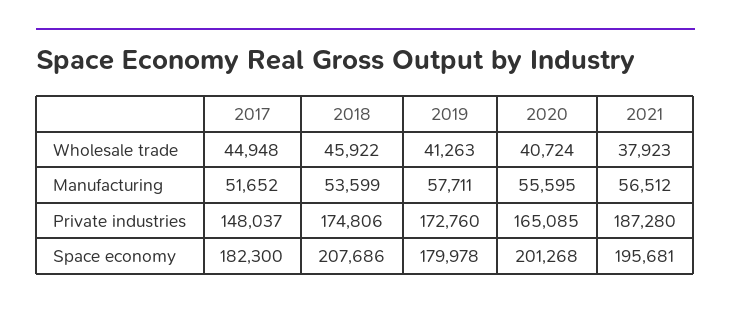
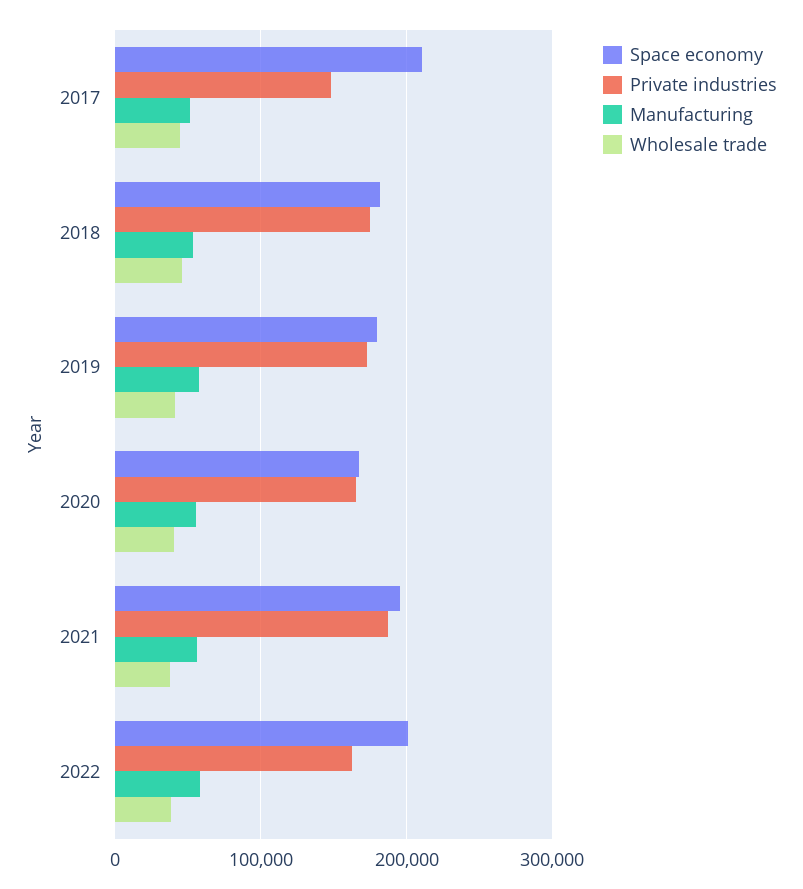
Space economy, 2017: 182300 -> 210000
Space economy, 2018: 207686 -> 180000
Space economy, 2020: 201268 -> 170000
Space economy, 2022: none -> 200000
Private industries, 2022: none -> 160000
Manufacturing, 2022: none -> 60000
Wholesale trade, 2022: none -> 40000

